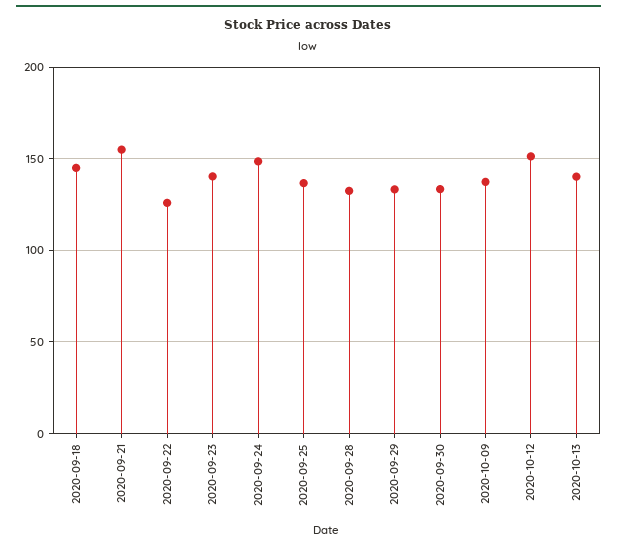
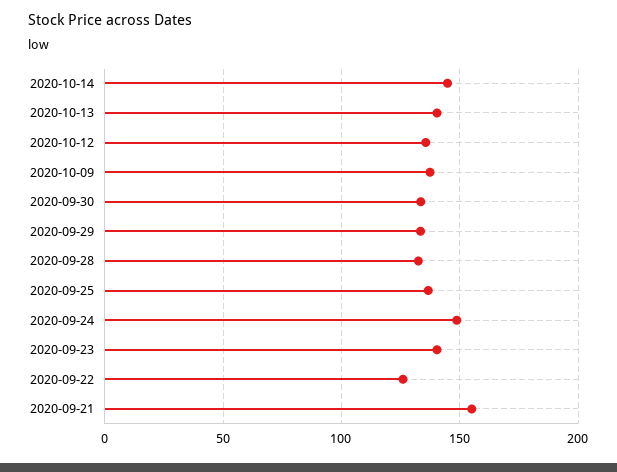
2020-09-18: 145 -> none
2020-10-12: 150 -> 135
2020-10-14: none -> 145

